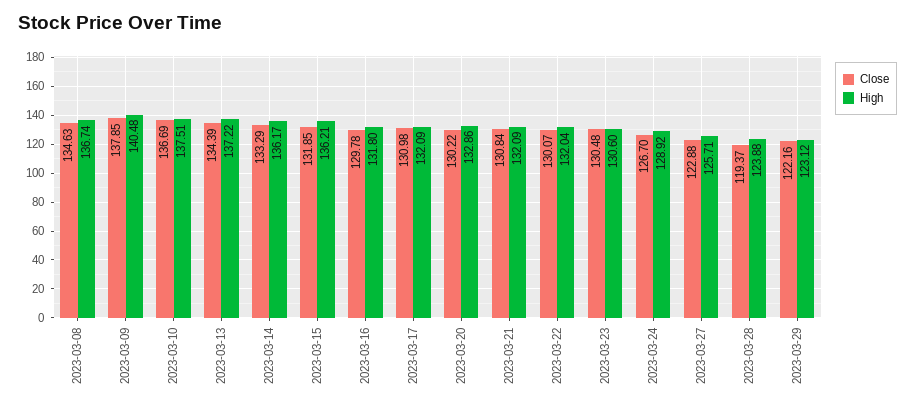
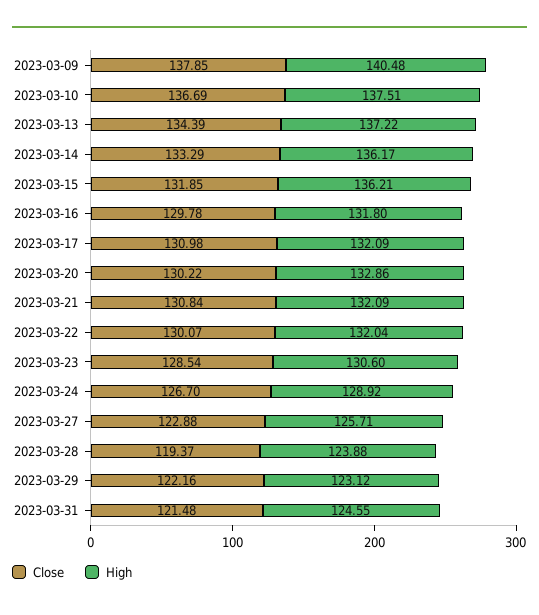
Close, 2023-03-08: 134.63 -> none
High, 2023-03-08: 136.74 -> none
Close, 2023-03-23: 130.48 -> 128.54
Close, 2023-03-31: none -> 121.48
High, 2023-03-31: none -> 124.55

